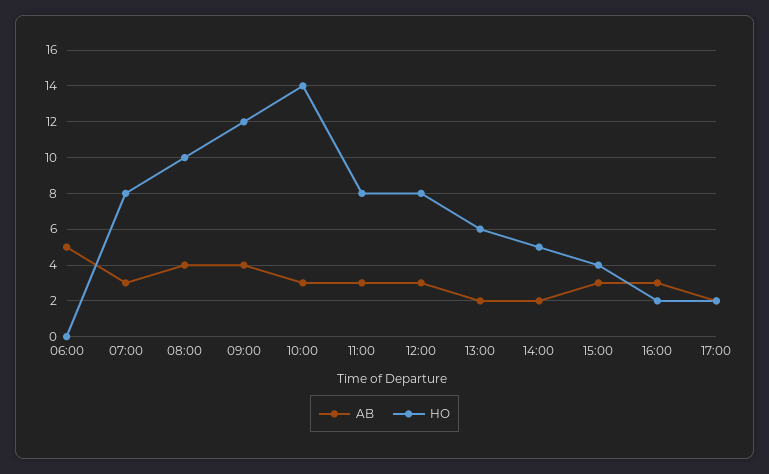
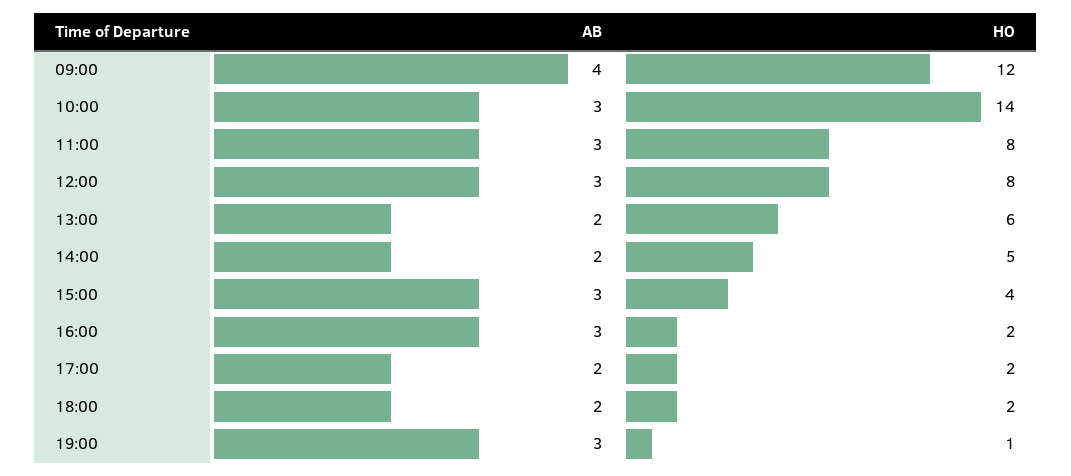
AB, 06:00: 5 -> none
HO, 06:00: 0 -> none
AB, 07:00: 3 -> none
HO, 07:00: 8 -> none
AB, 08:00: 4 -> none
HO, 08:00: 10 -> none
AB, 18:00: none -> 2
HO, 18:00: none -> 2
AB, 19:00: none -> 3
HO, 19:00: none -> 1

